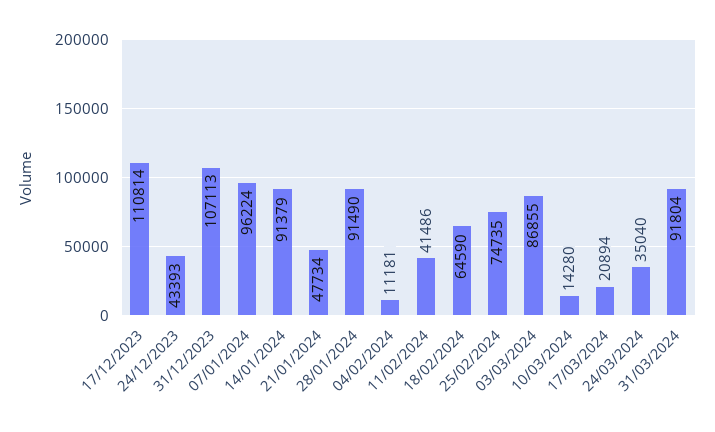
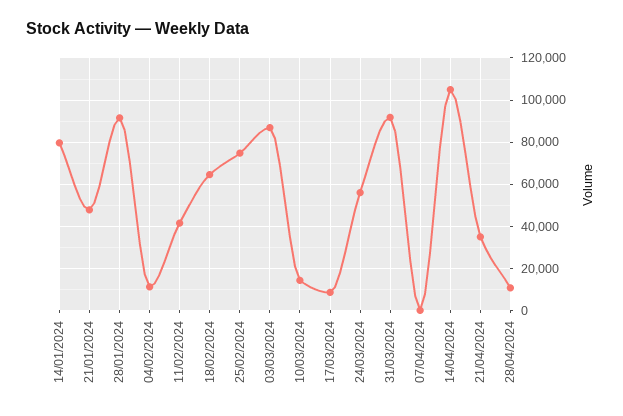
17/12/2023: 110814 -> none
24/12/2023: 43393 -> none
31/12/2023: 107113 -> none
07/01/2024: 96224 -> none
14/01/2024: 91379 -> 80000
17/03/2024: 20894 -> 10000
24/03/2024: 35040 -> 55000
07/04/2024: none -> 0
14/04/2024: none -> 105000
21/04/2024: none -> 35000
28/04/2024: none -> 10000

